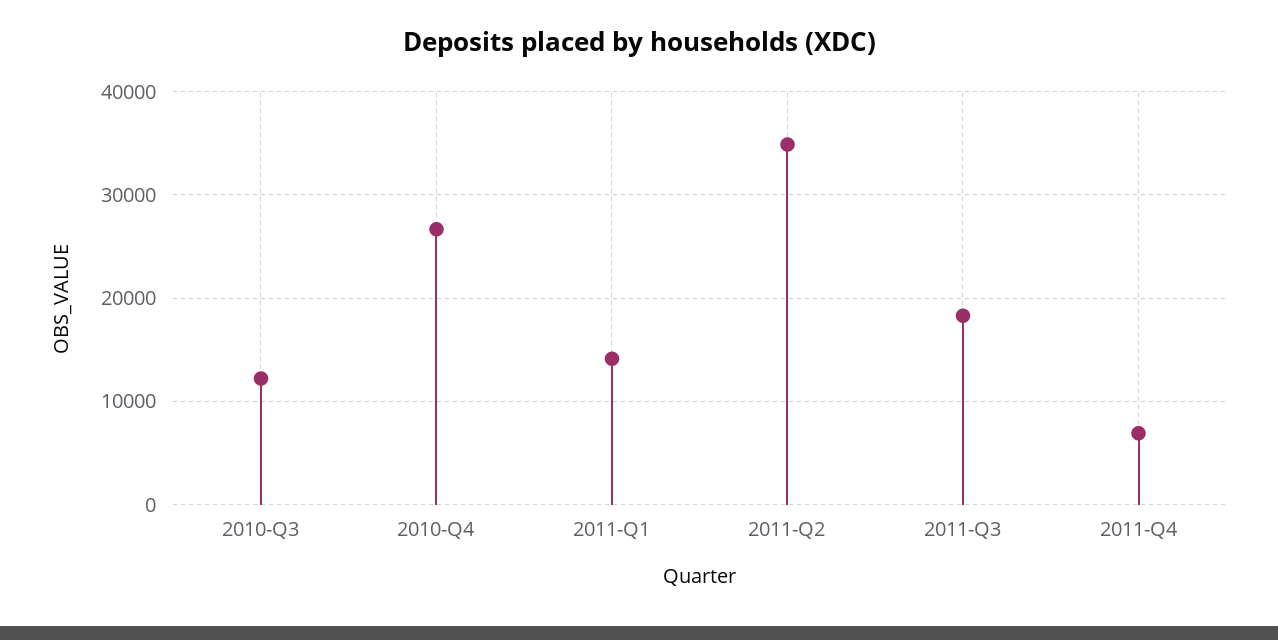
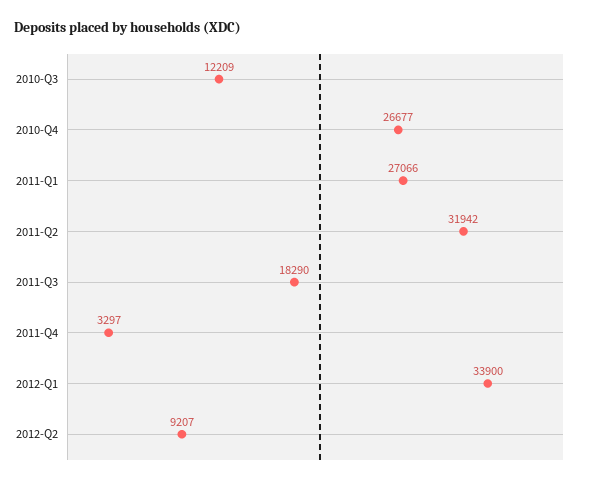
2011-Q1: 14000 -> 27066
2011-Q2: 35000 -> 31942
2011-Q4: 7000 -> 3297
2012-Q1: none -> 33900
2012-Q2: none -> 9207

